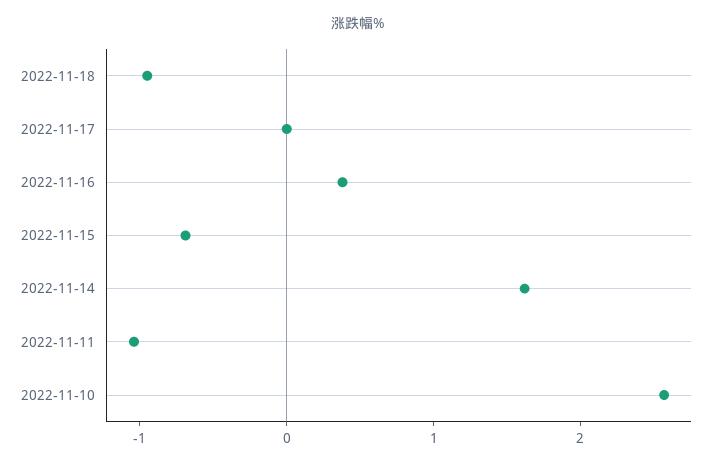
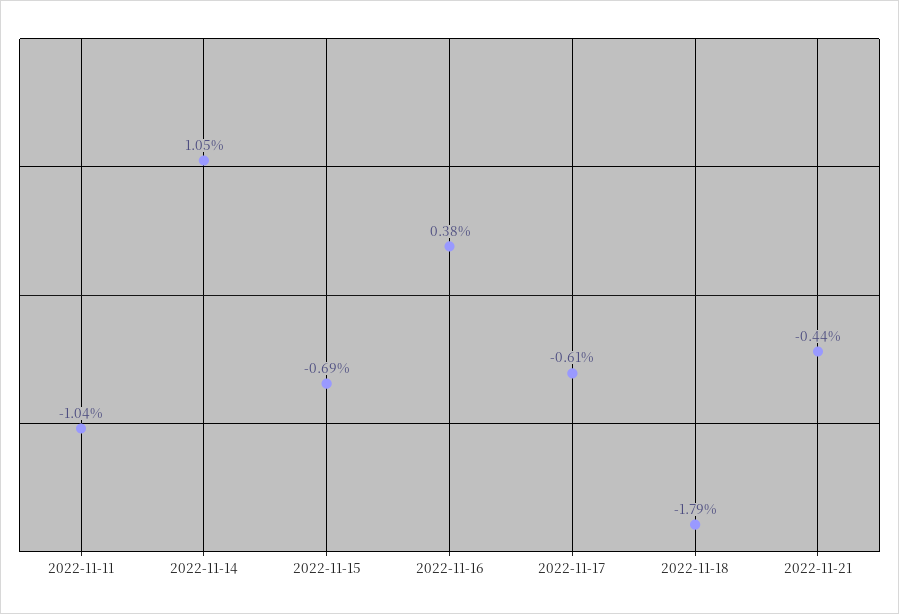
2022-11-18: -1 -> -1.79
2022-11-17: 0 -> -0.61
2022-11-14: 1.6 -> 1.05
2022-11-10: 2.6 -> none
2022-11-21: none -> -0.44

